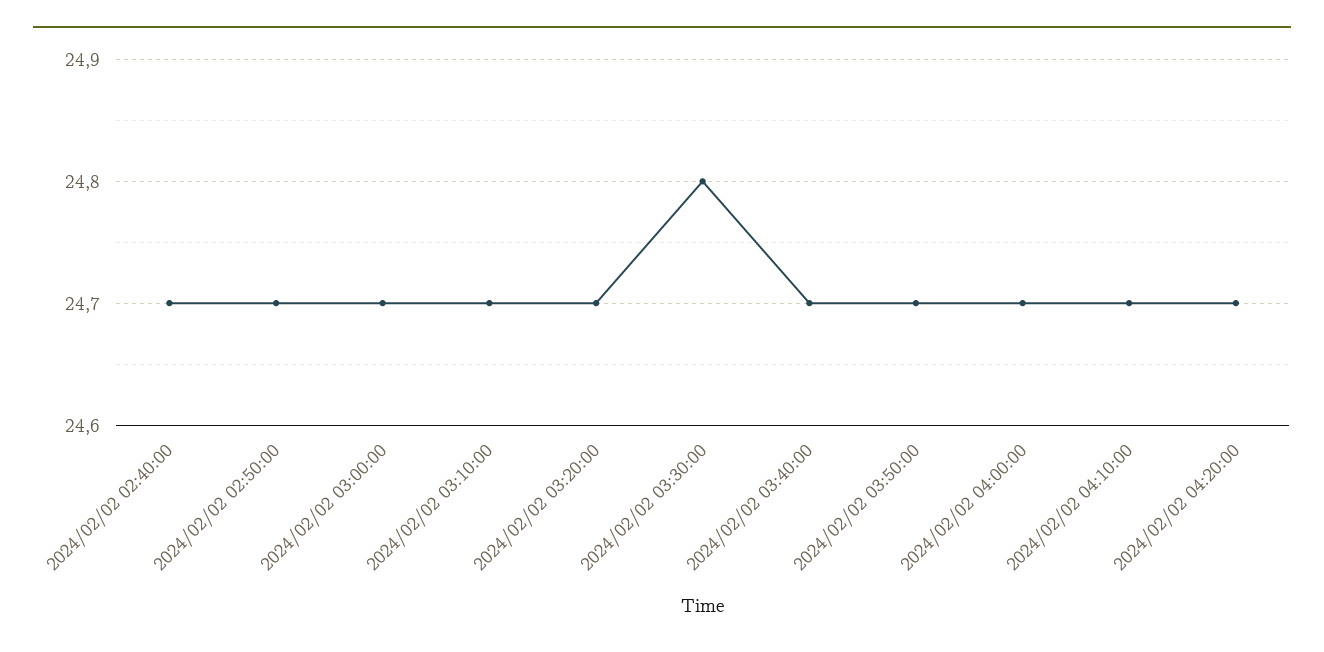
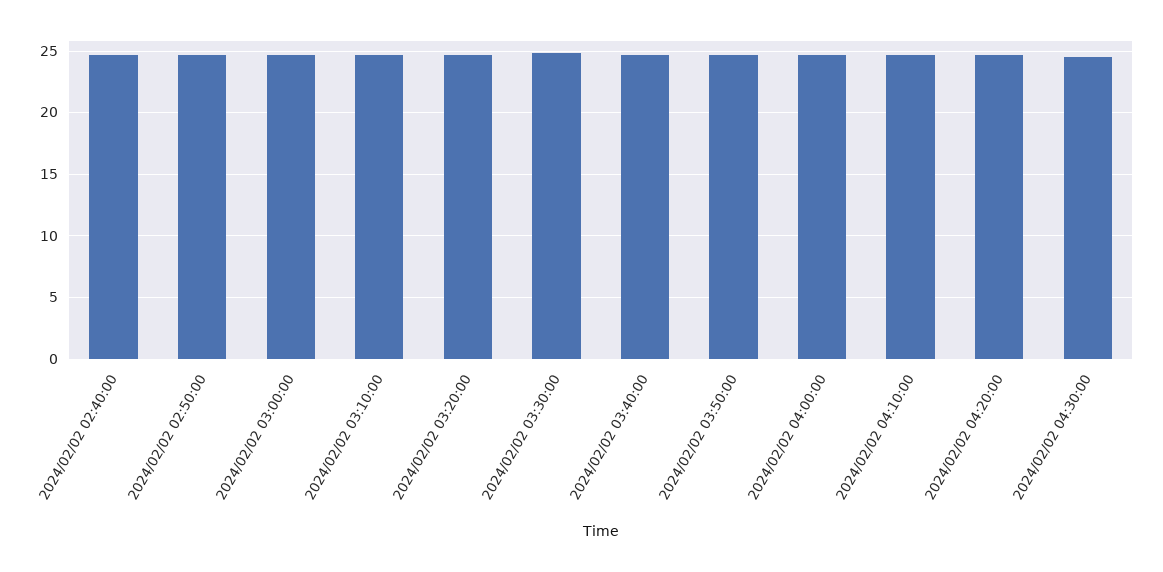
2024/02/02 04:30:00: none -> 24.5

